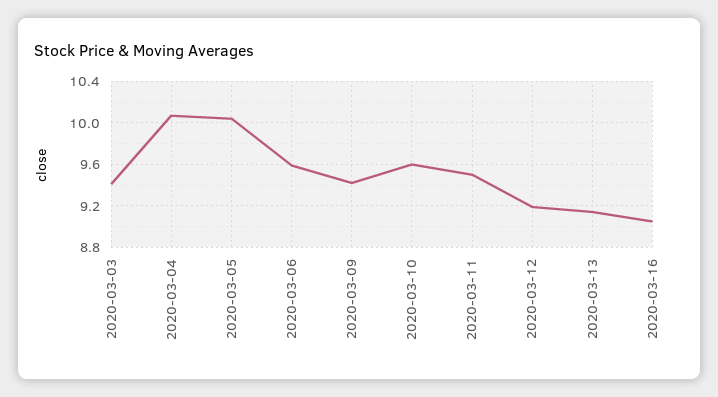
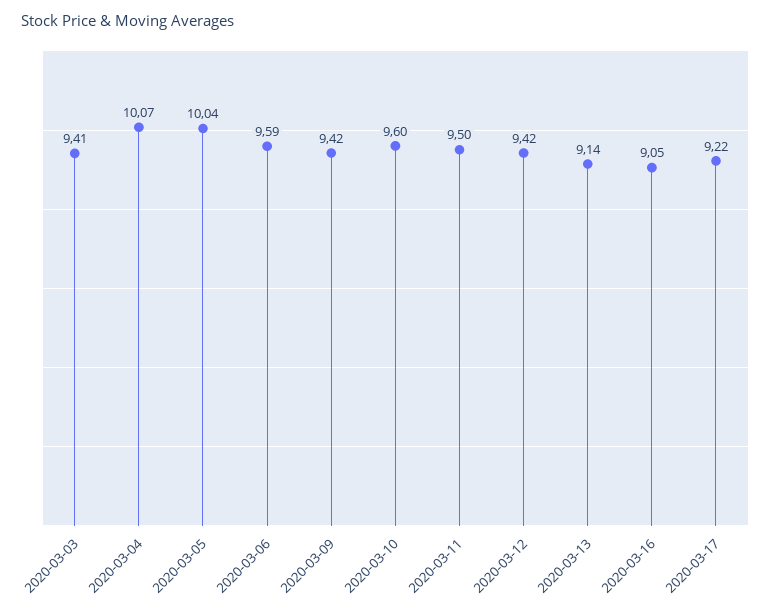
2020-03-12: 9.2 -> 9.42
2020-03-17: none -> 9.22

